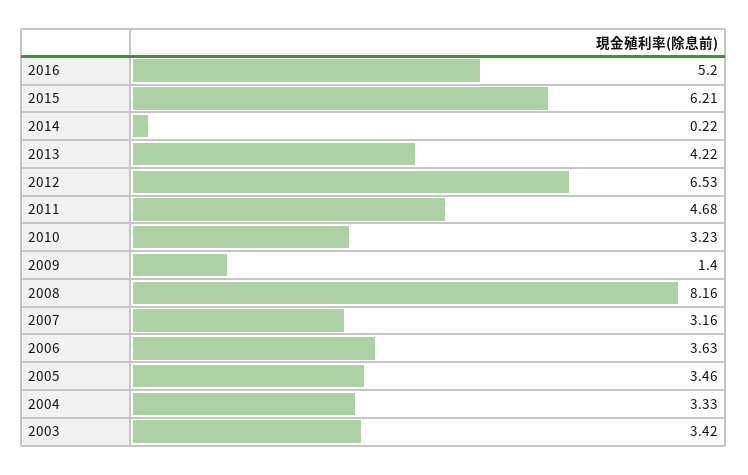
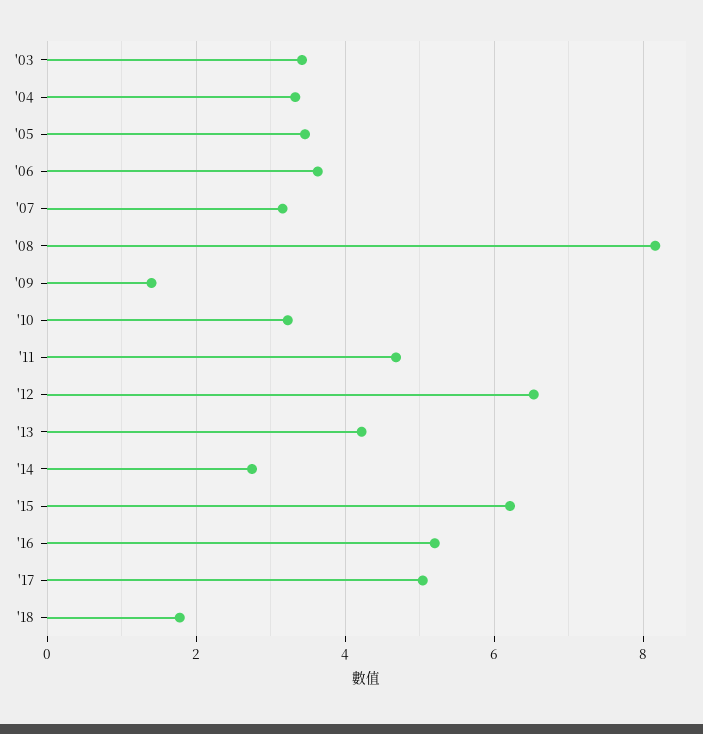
2014: 0.22 -> 2.8
'17: none -> 5
'18: none -> 1.8

